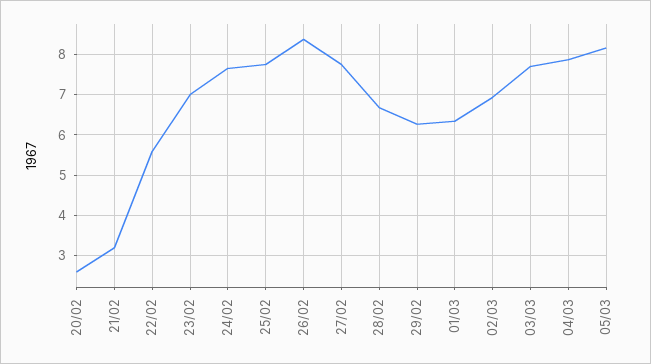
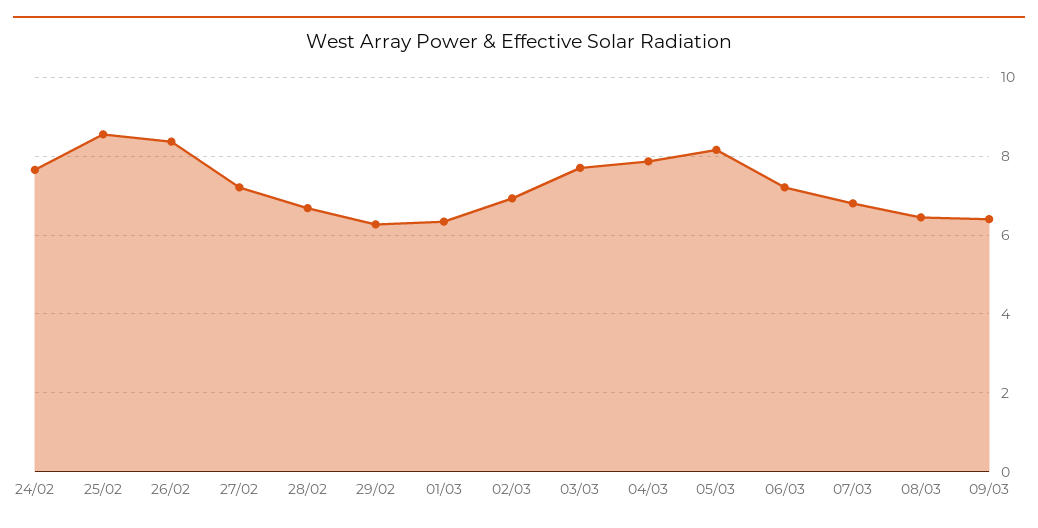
20/02: 2.6 -> none
21/02: 3.2 -> none
22/02: 5.6 -> none
23/02: 7 -> none
25/02: 7.8 -> 8.6
27/02: 7.8 -> 7.2
06/03: none -> 7.2
07/03: none -> 6.8
08/03: none -> 6.4
09/03: none -> 6.4

